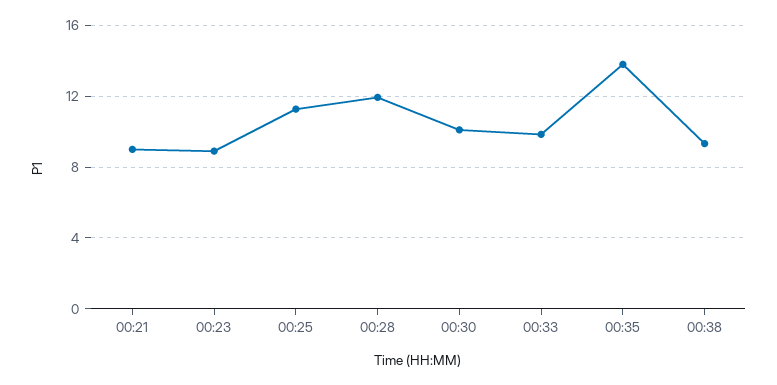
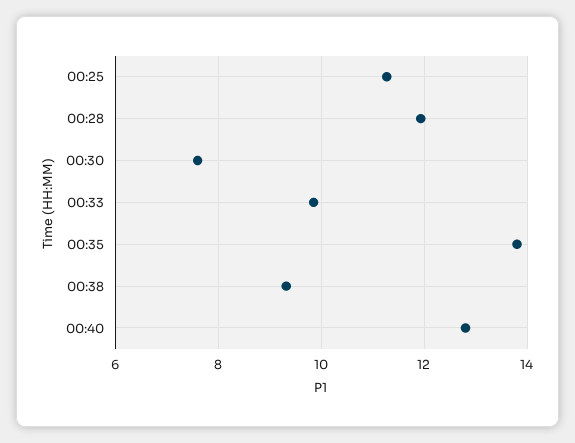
00:21: 9 -> none
00:23: 9 -> none
00:30: 10 -> 7.6
00:40: none -> 12.8

